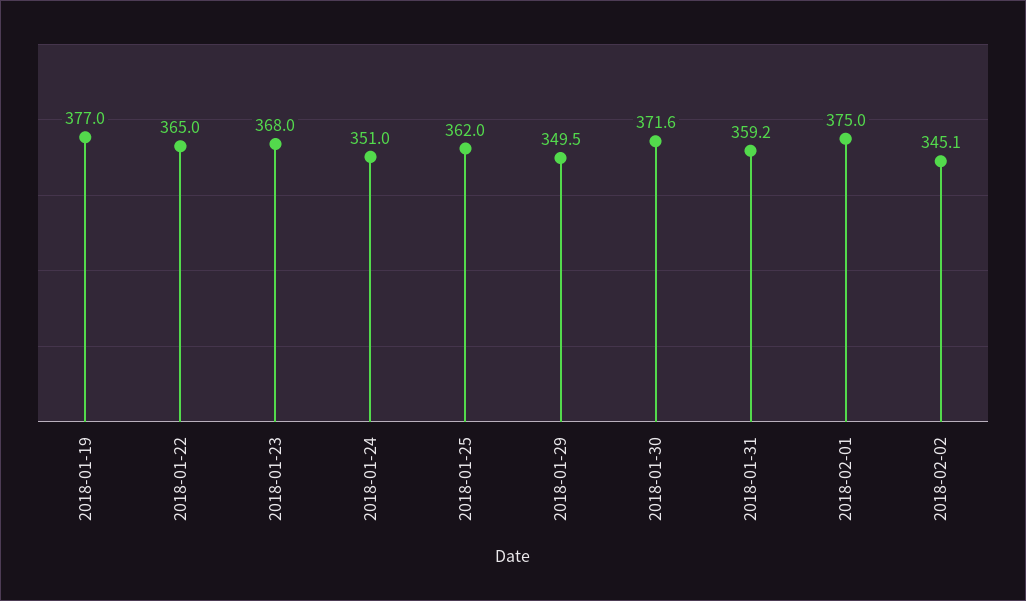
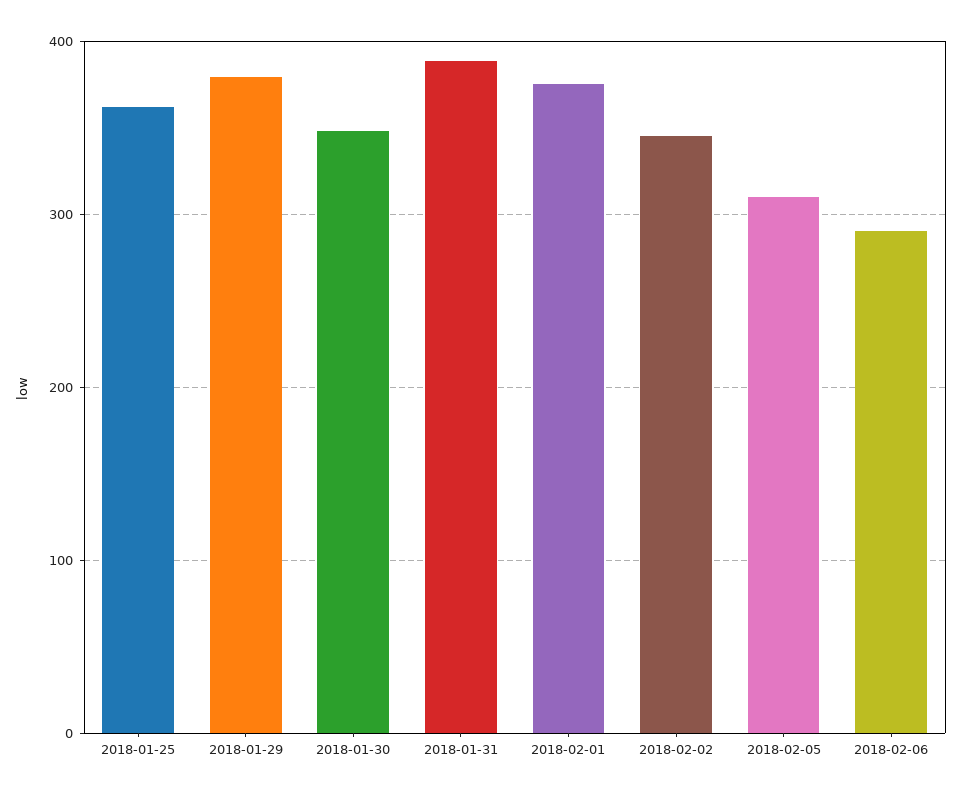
2018-01-19: 377 -> none
2018-01-22: 365 -> none
2018-01-23: 368 -> none
2018-01-24: 351 -> none
2018-01-29: 349.5 -> 380
2018-01-30: 371.6 -> 350
2018-01-31: 359.2 -> 390
2018-02-05: none -> 310
2018-02-06: none -> 290

